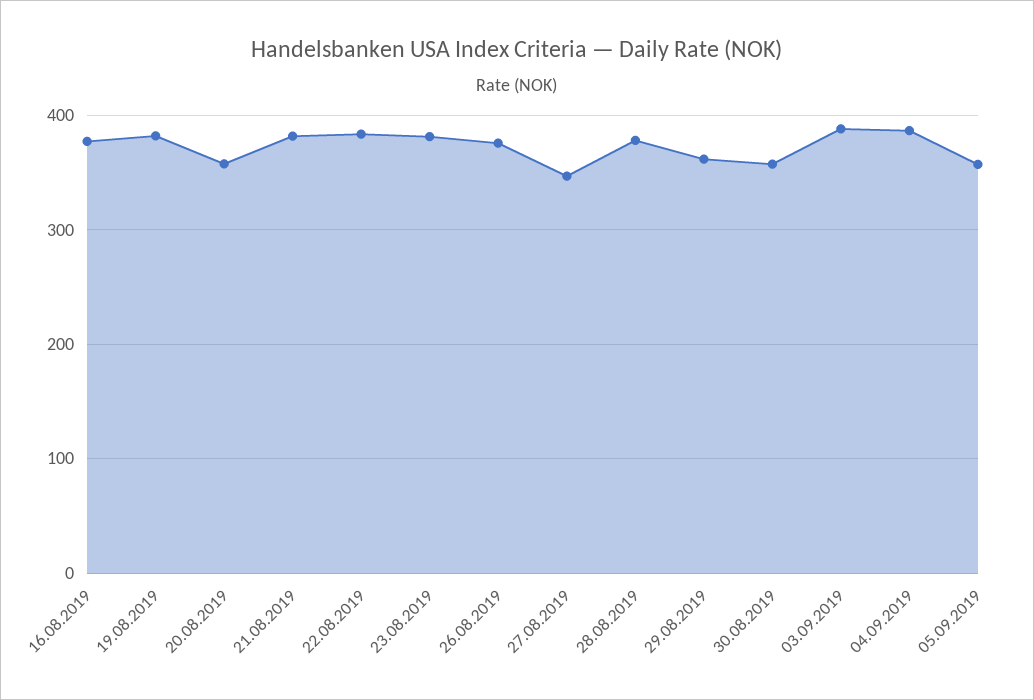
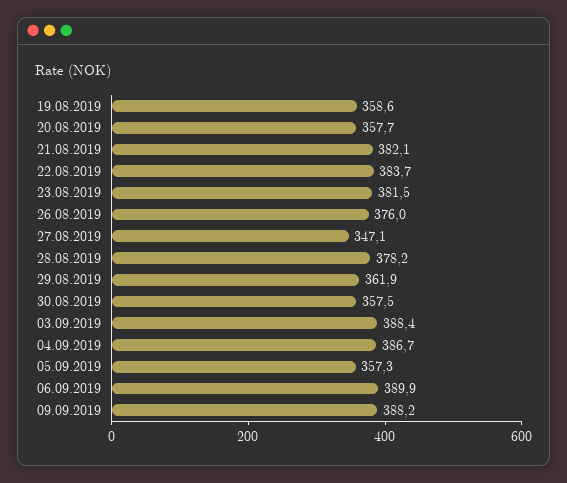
16.08.2019: 380 -> none
19.08.2019: 380 -> 358.6
06.09.2019: none -> 389.9
09.09.2019: none -> 388.2

